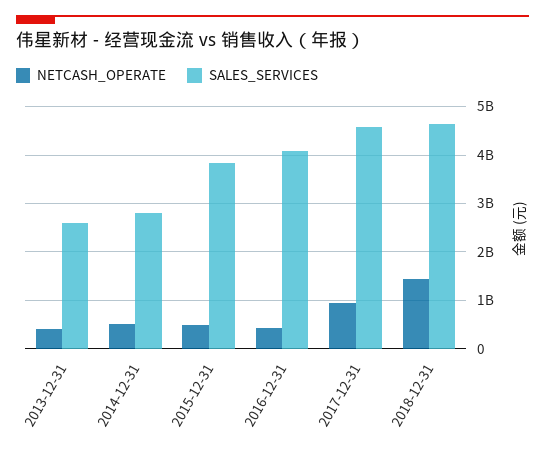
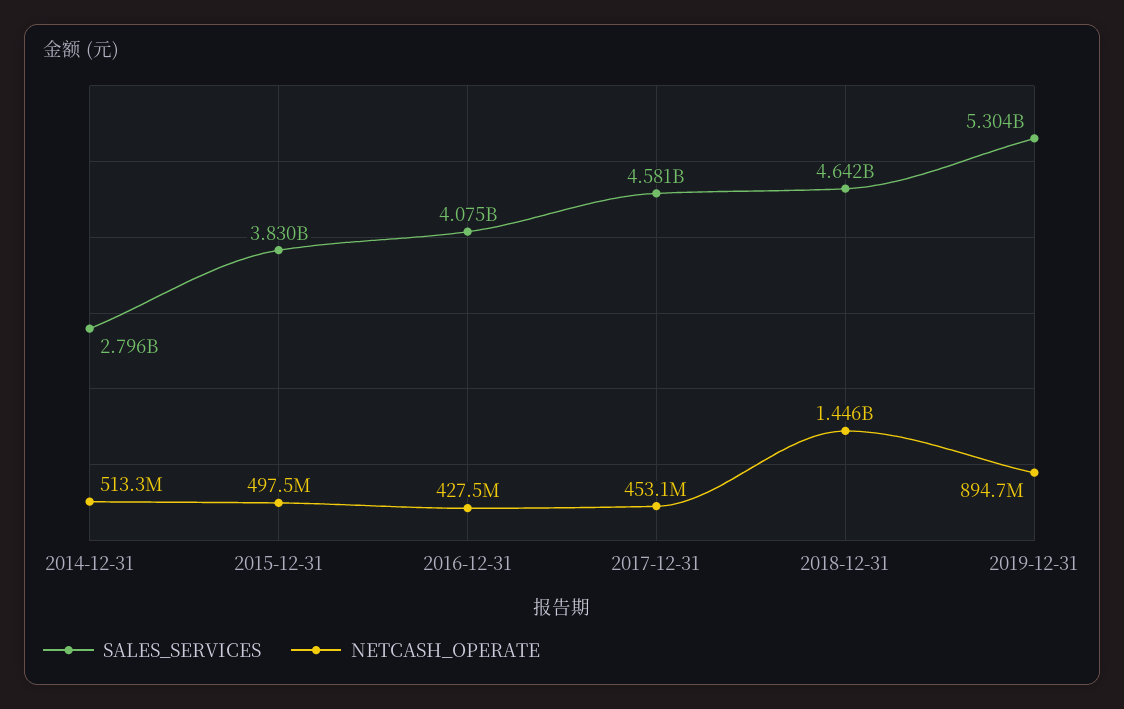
NETCASH_OPERATE, 2013-12-31: 400000000 -> none
SALES_SERVICES, 2013-12-31: 2600000000 -> none
NETCASH_OPERATE, 2017-12-31: 1000000000 -> 453100000
SALES_SERVICES, 2019-12-31: none -> 5304000000
NETCASH_OPERATE, 2019-12-31: none -> 894700000

